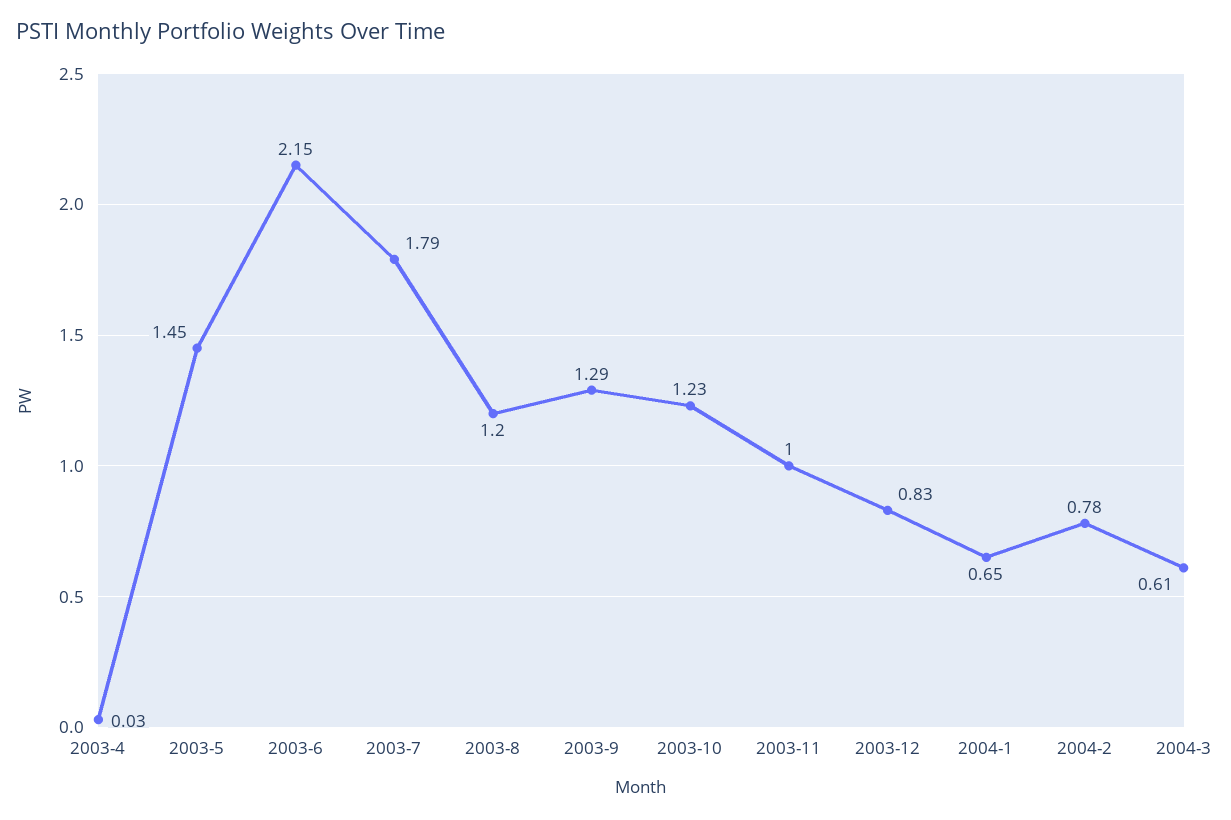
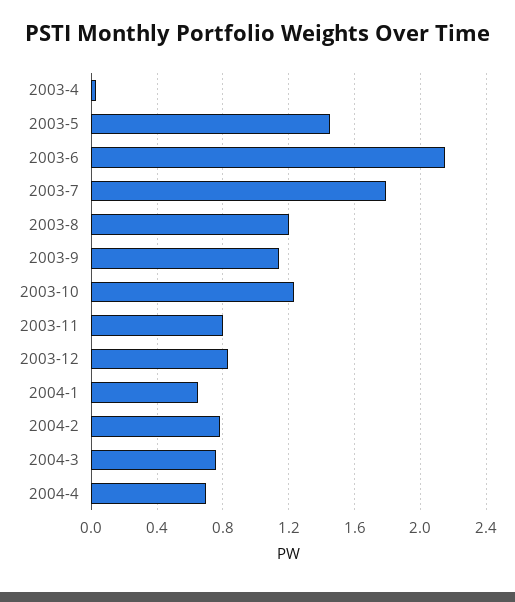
2003-9: 1.29 -> 1.15
2003-11: 1 -> 0.8
2004-3: 0.61 -> 0.75
2004-4: none -> 0.7

